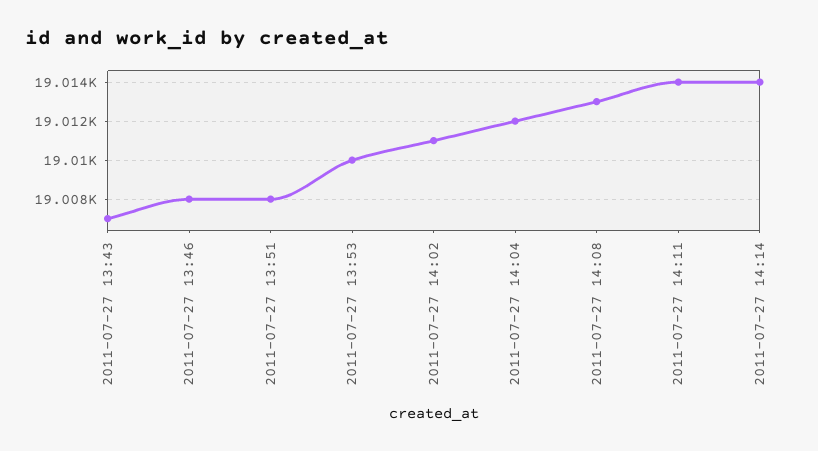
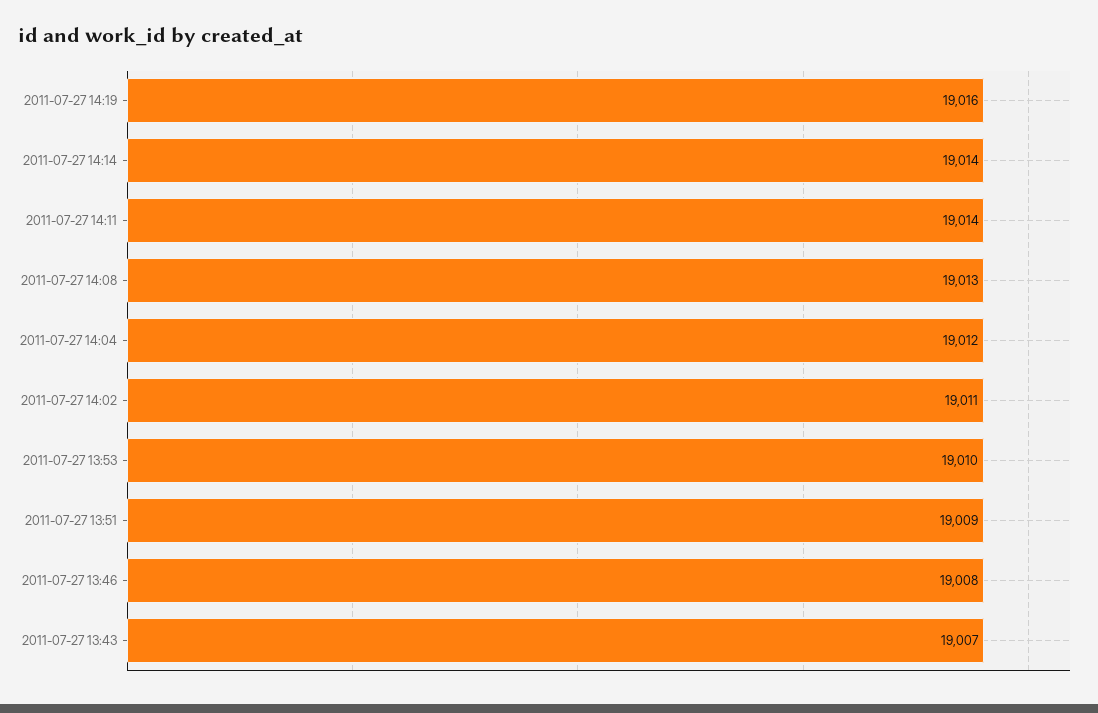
2011-07-27 13:51: 19008 -> 19009
2011-07-27 14:19: none -> 19016

